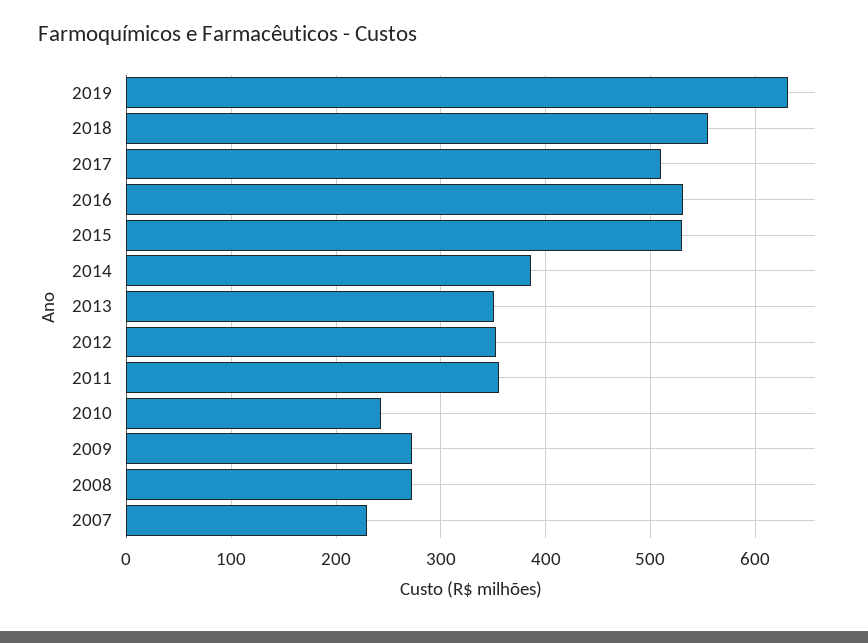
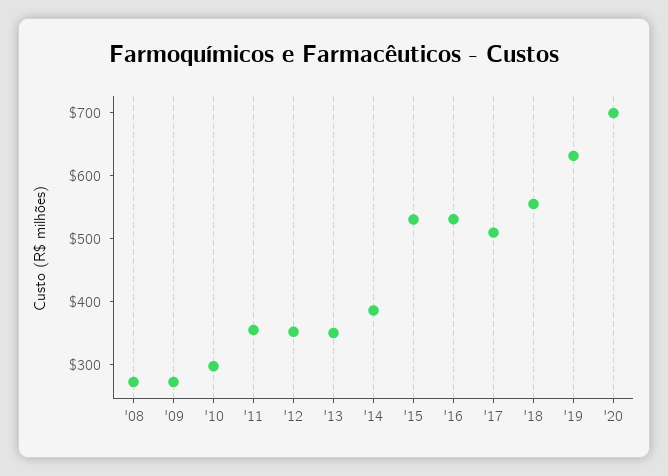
2010: 240 -> 300
2007: 230 -> none
'20: none -> 700

